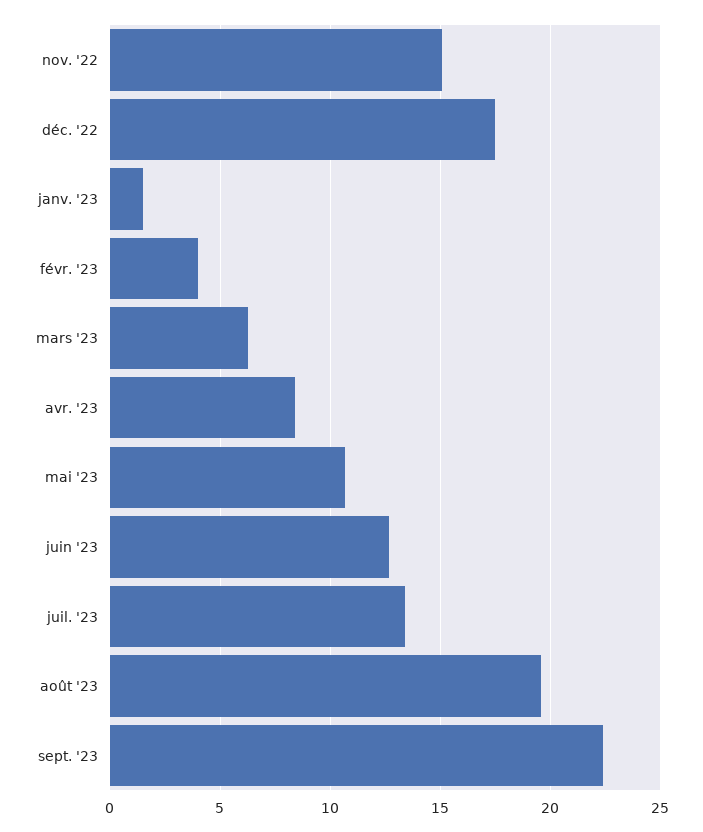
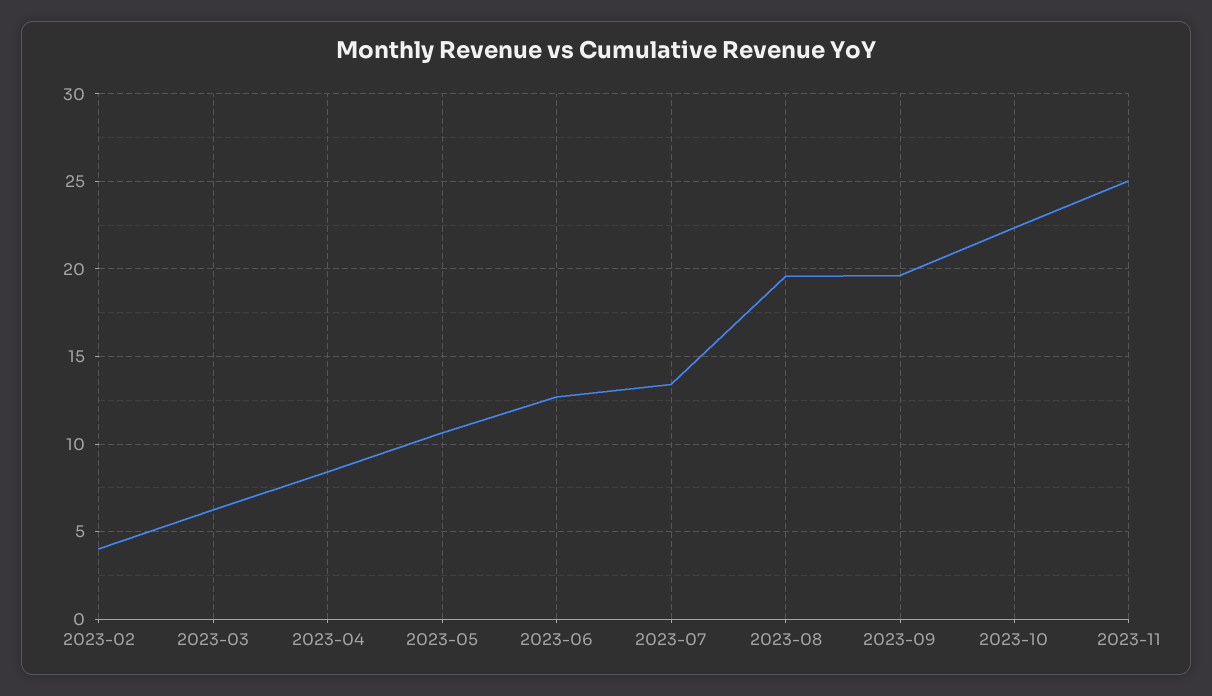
nov. '22: 15 -> none
déc. '22: 17.5 -> none
janv. '23: 1.5 -> none
sept. '23: 22.5 -> 19.5
2023-10: none -> 22.5
2023-11: none -> 25

